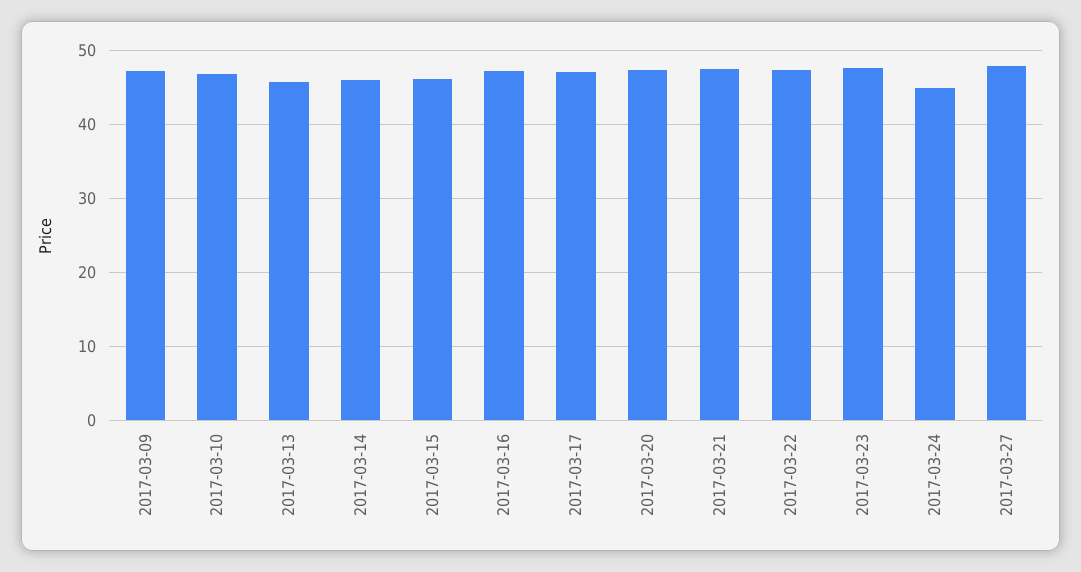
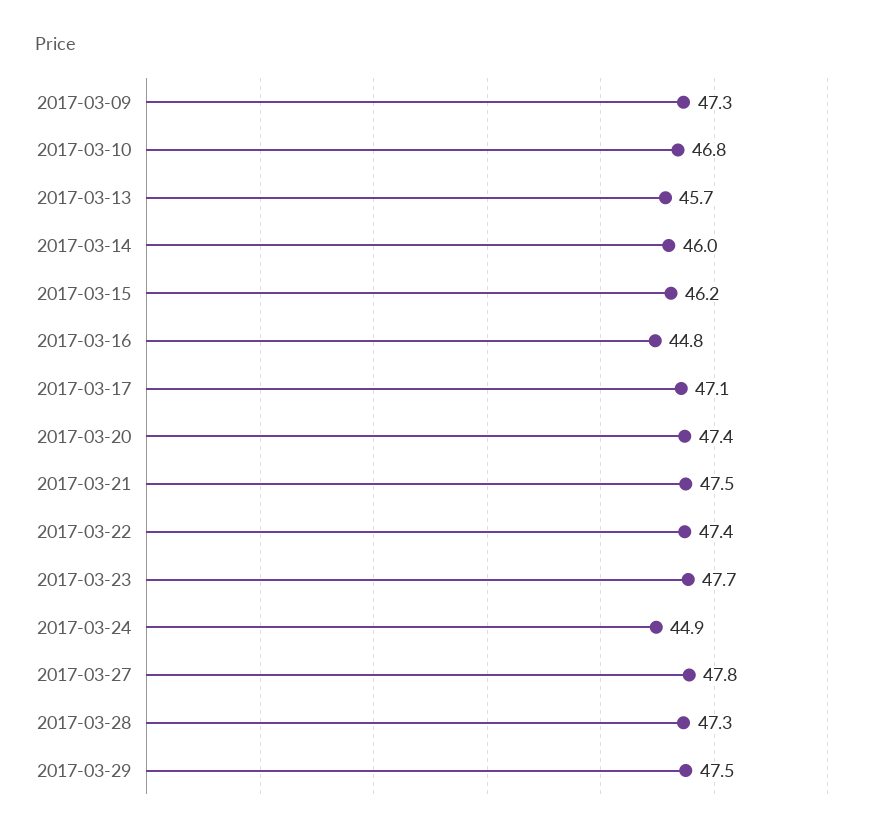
2017-03-16: 47 -> 44.8
2017-03-28: none -> 47.3
2017-03-29: none -> 47.5

